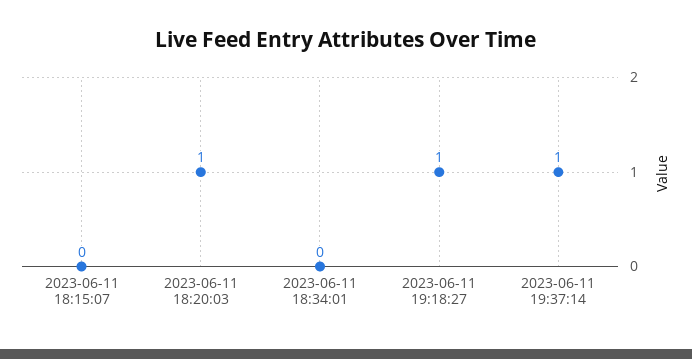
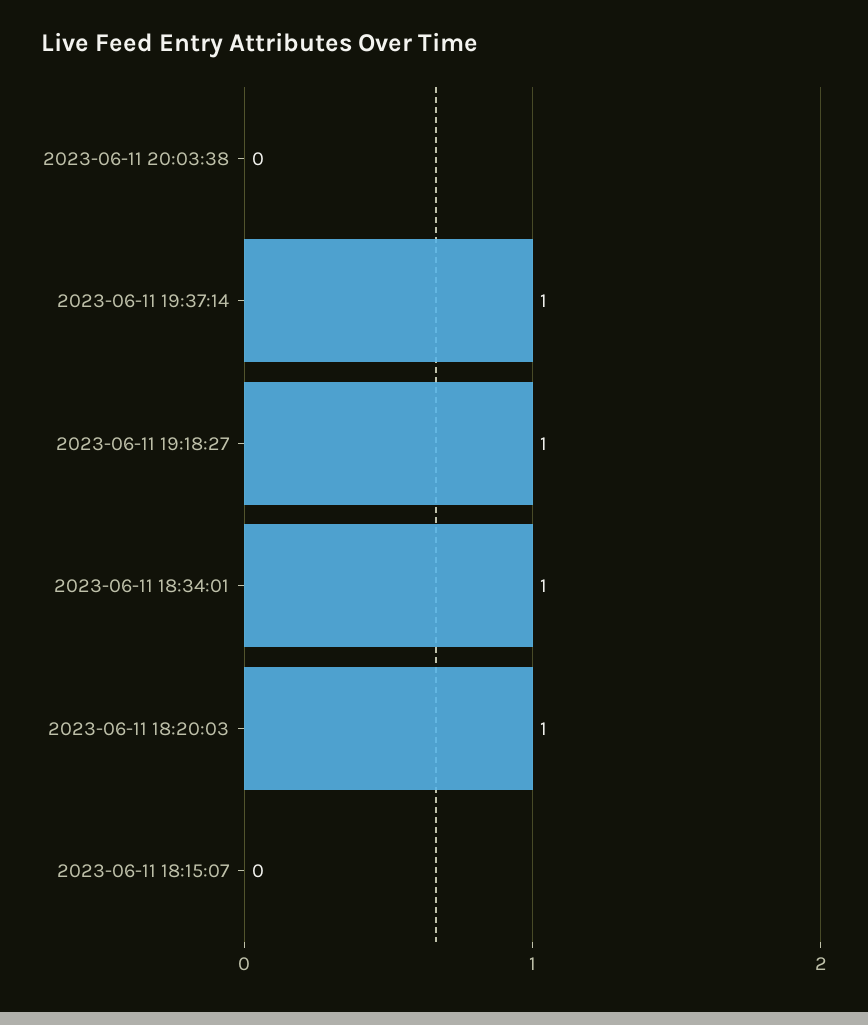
2023-06-11 18:34:01: 0 -> 1
2023-06-11 20:03:38: none -> 0

